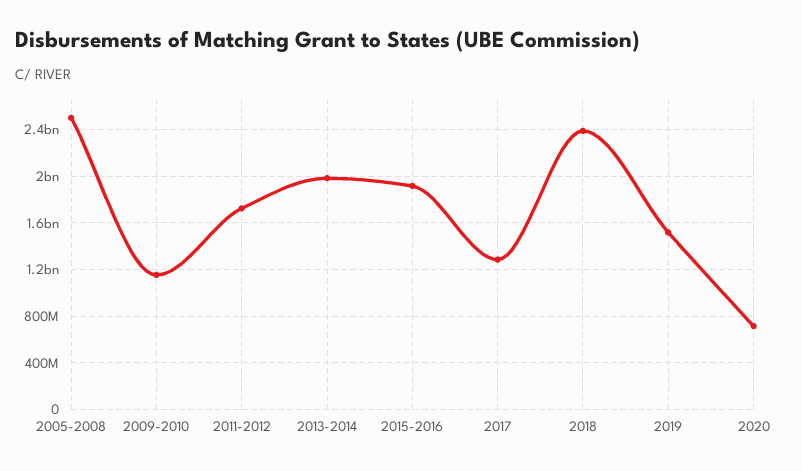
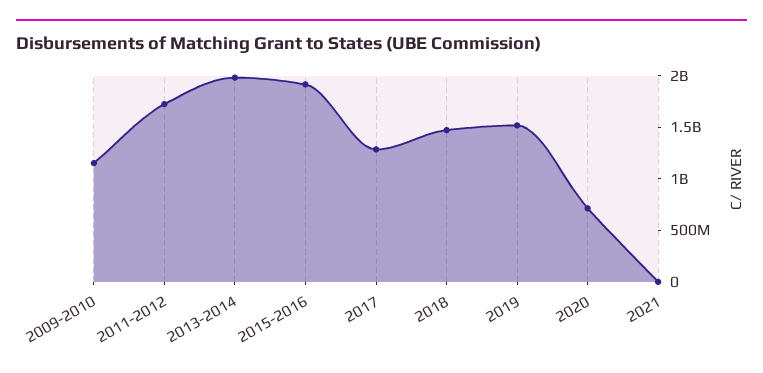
2005-2008: 2500000000 -> none
2018: 2400000000 -> 1500000000
2021: none -> 0

